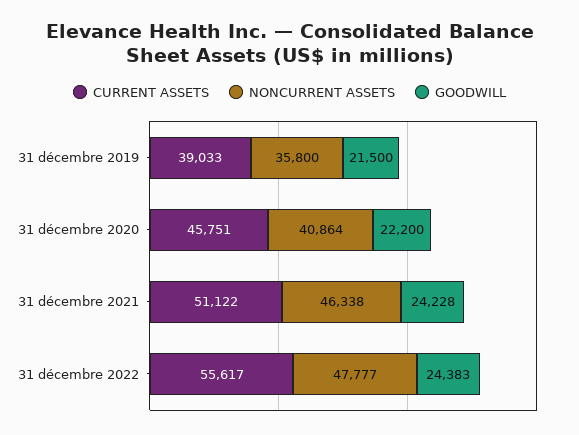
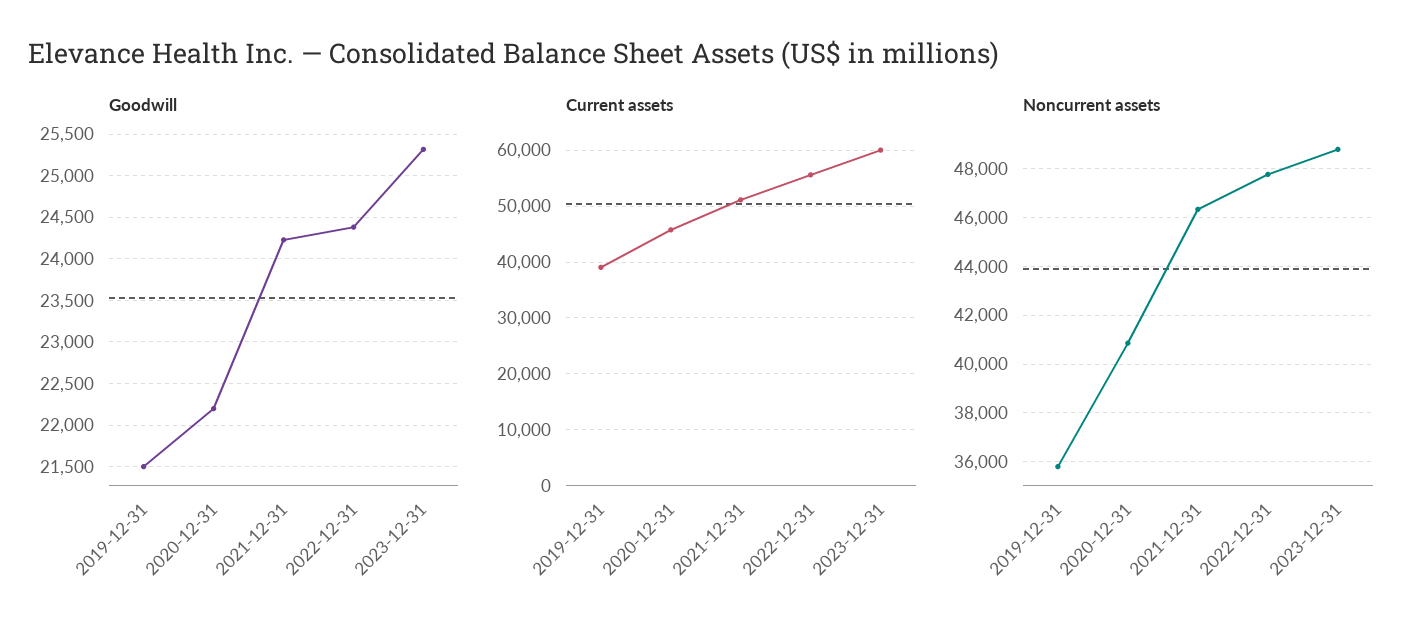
GOODWILL, 2023-12-31: none -> 25300
CURRENT ASSETS, 2023-12-31: none -> 60000
NONCURRENT ASSETS, 2023-12-31: none -> 48750

